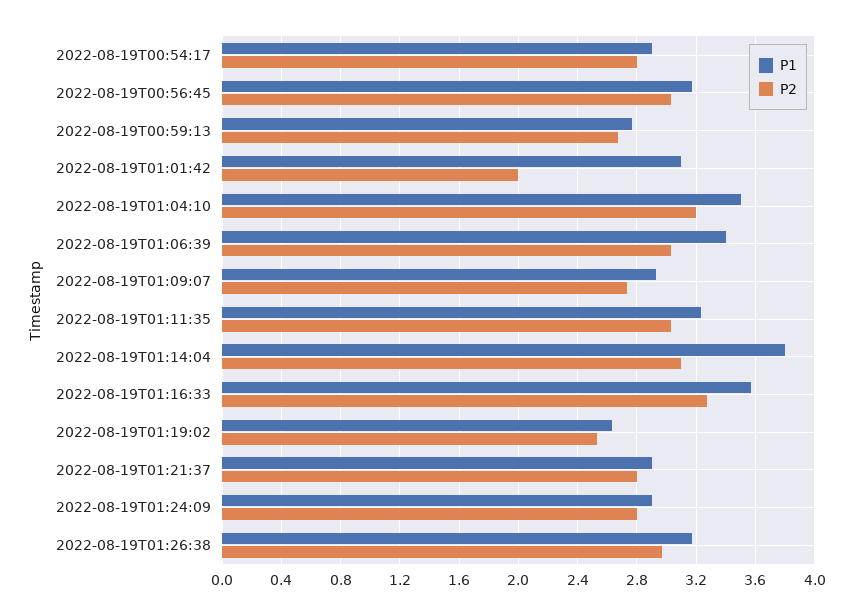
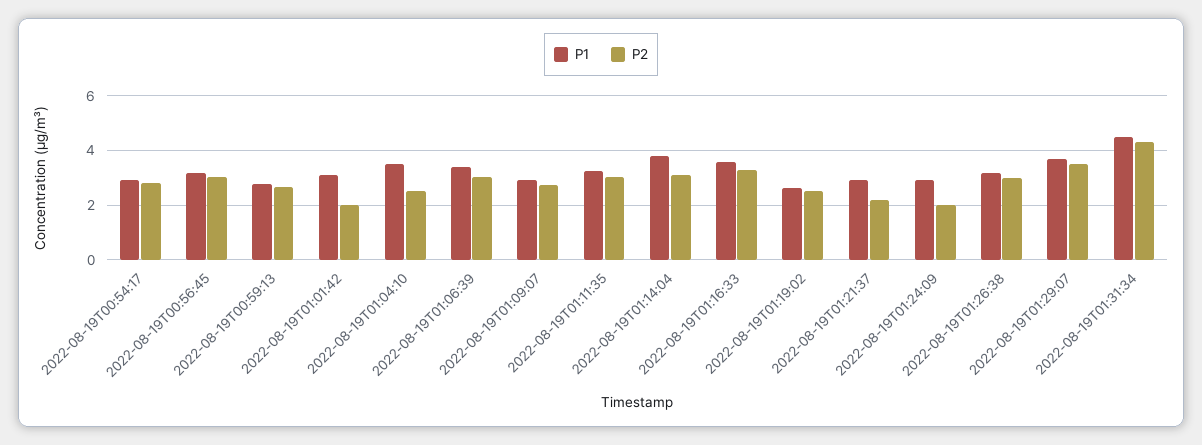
P2, 2022-08-19T01:04:10: 3.2 -> 2.5
P2, 2022-08-19T01:21:37: 2.8 -> 2.25
P2, 2022-08-19T01:24:09: 2.8 -> 2
P1, 2022-08-19T01:29:07: none -> 3.75
P2, 2022-08-19T01:29:07: none -> 3.5
P1, 2022-08-19T01:31:34: none -> 4.5
P2, 2022-08-19T01:31:34: none -> 4.25

